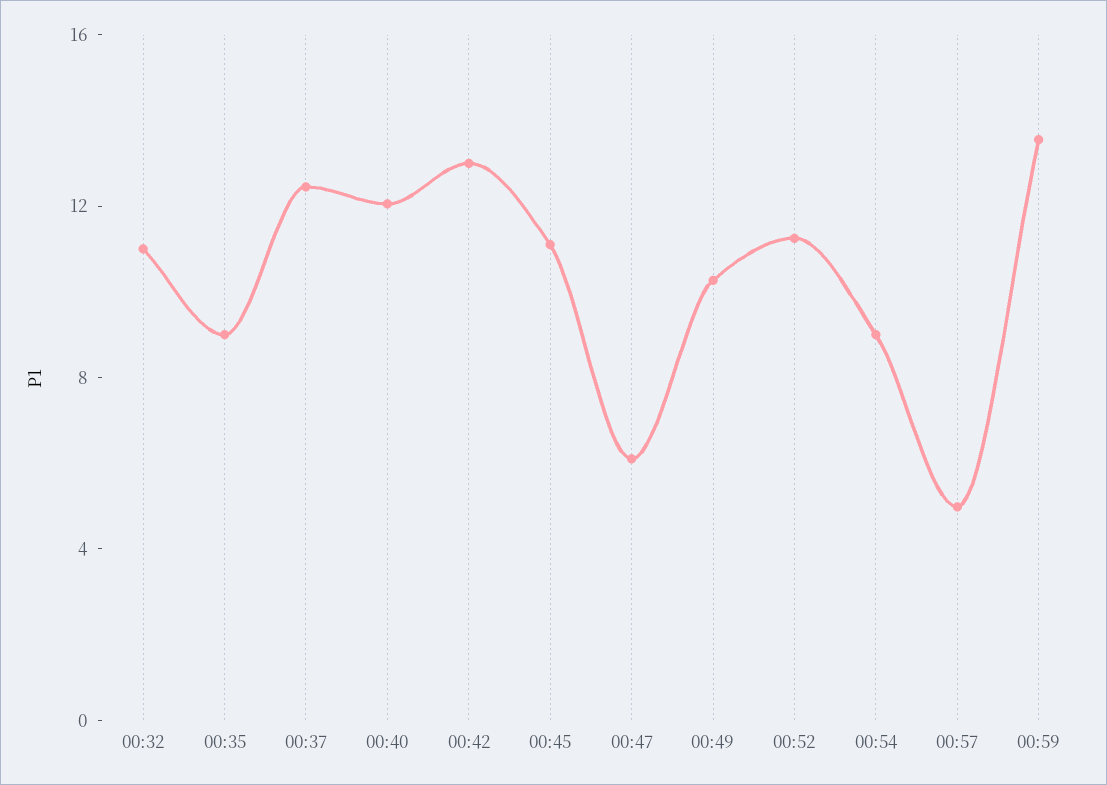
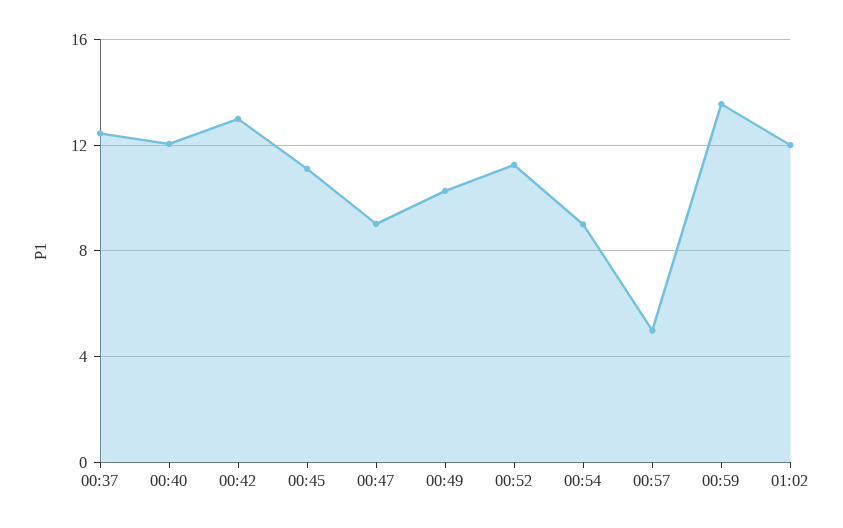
00:32: 11 -> none
00:35: 9 -> none
00:47: 6 -> 9
01:02: none -> 12

